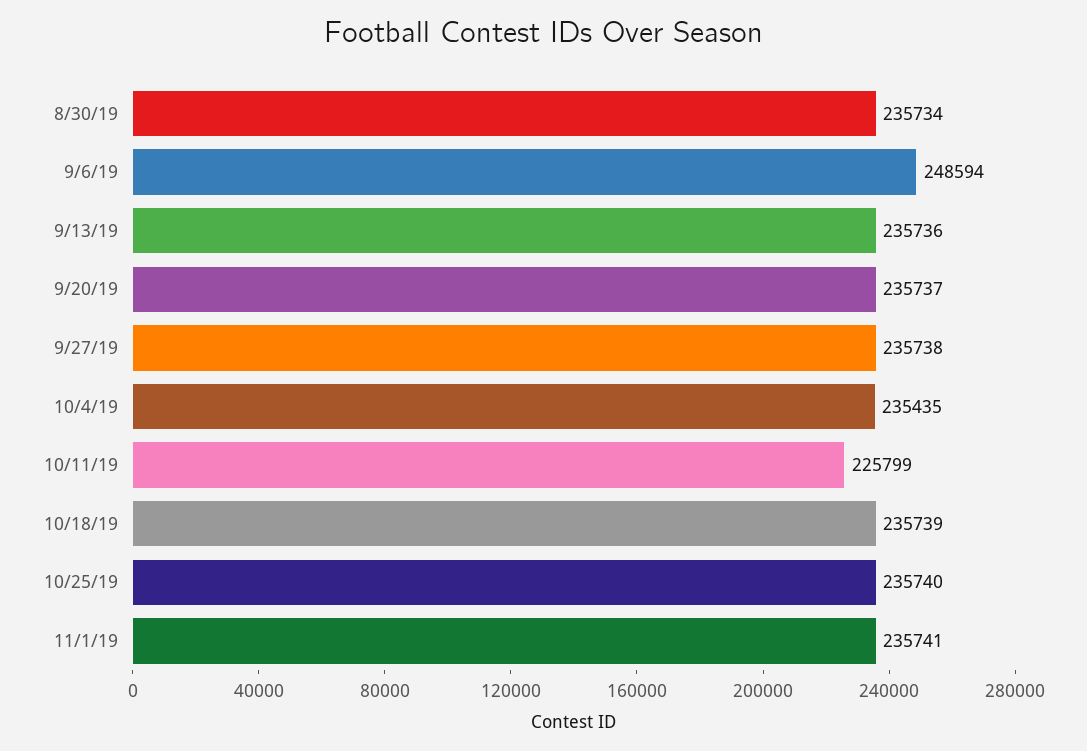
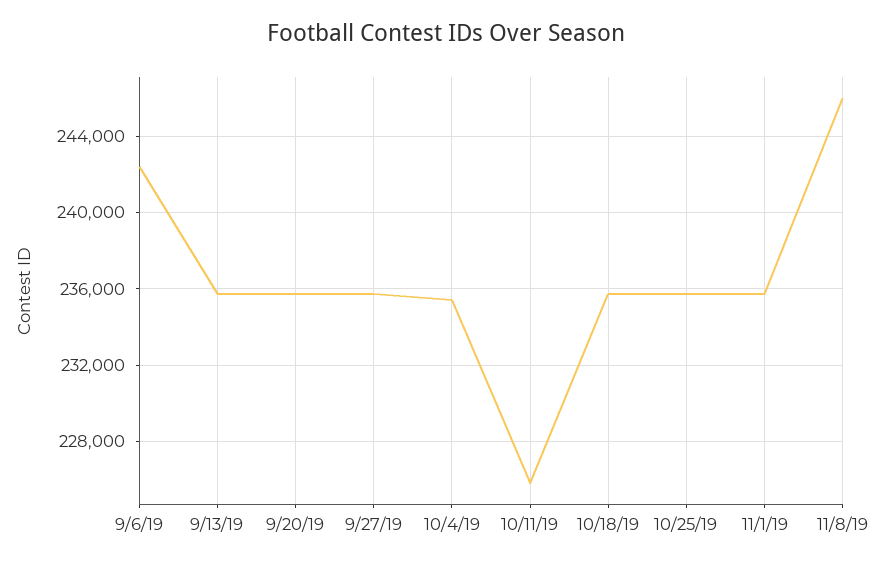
8/30/19: 235734 -> none
9/6/19: 248594 -> 242500
11/8/19: none -> 246000

